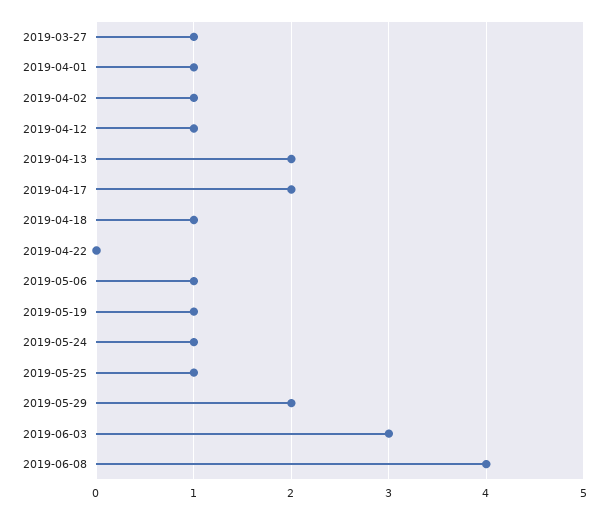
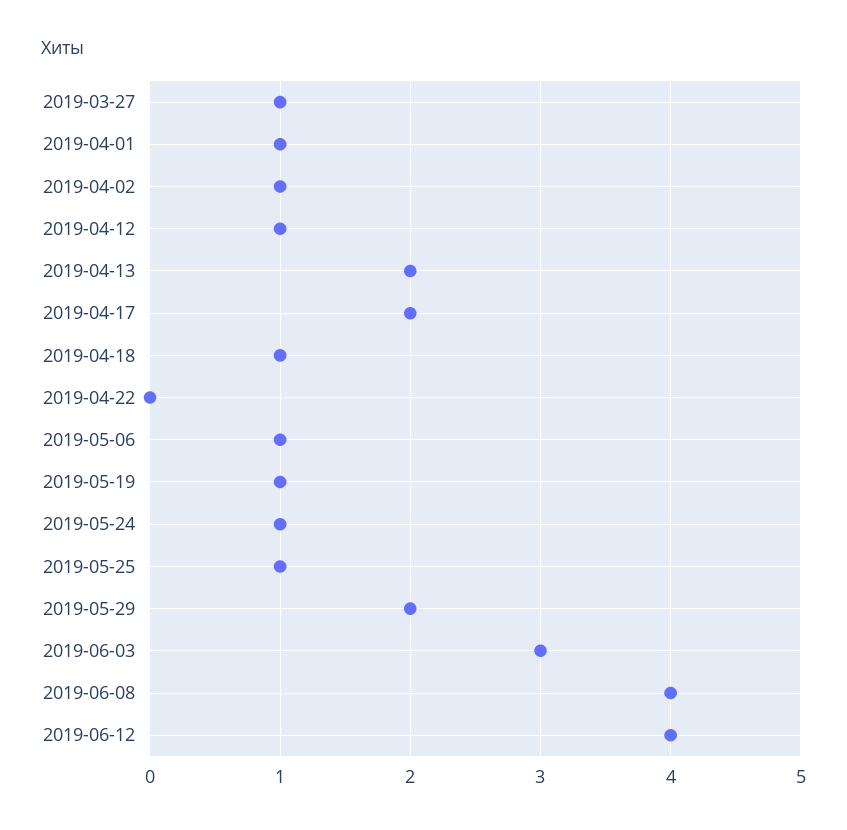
2019-06-12: none -> 4

